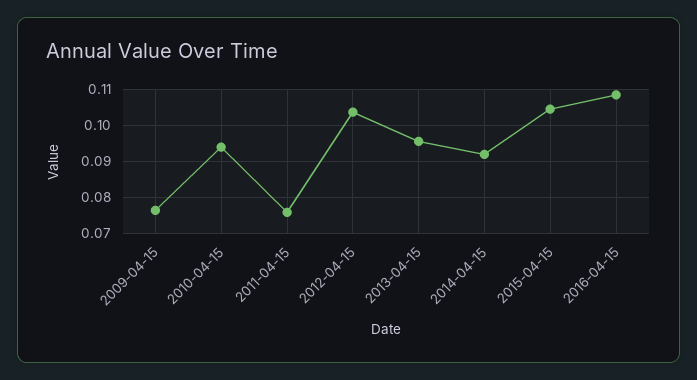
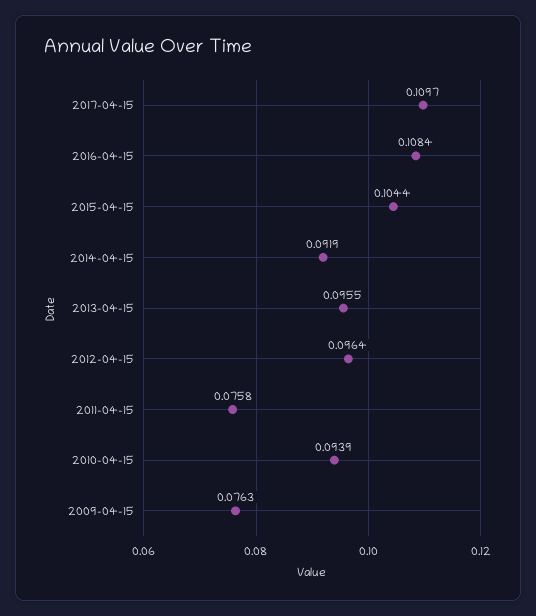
2012-04-15: 0.104 -> 0.0964
2017-04-15: none -> 0.1097

